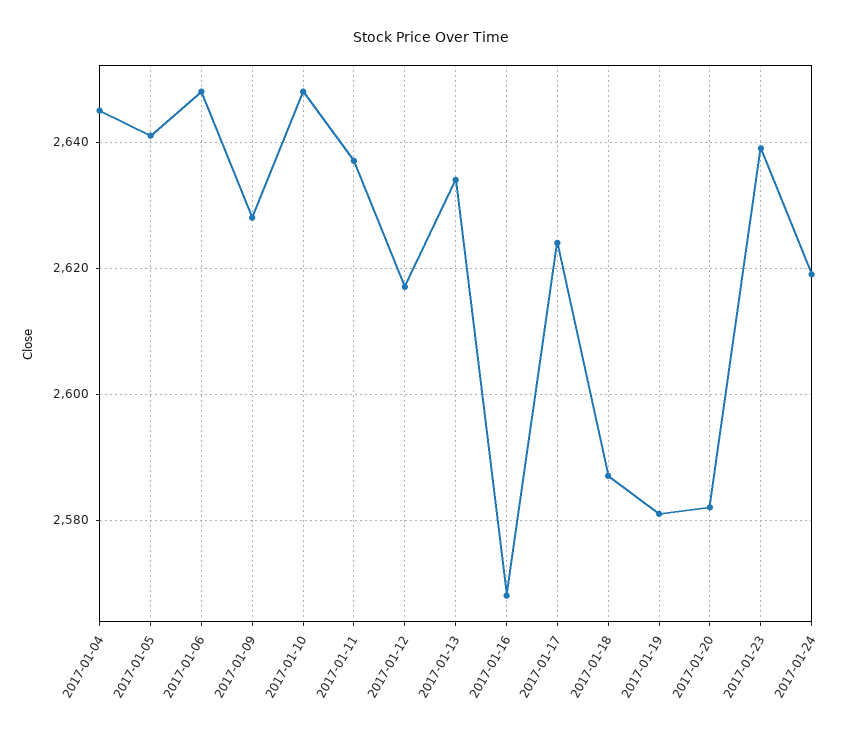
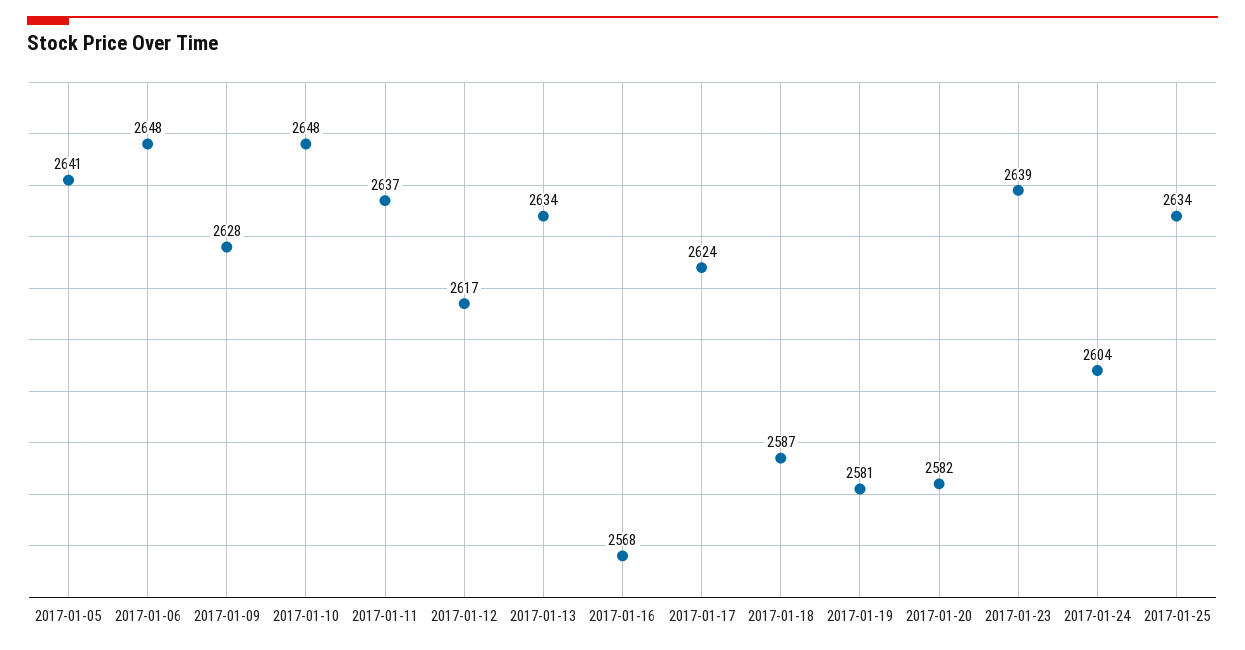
2017-01-04: 2645 -> none
2017-01-24: 2620 -> 2604
2017-01-25: none -> 2634

